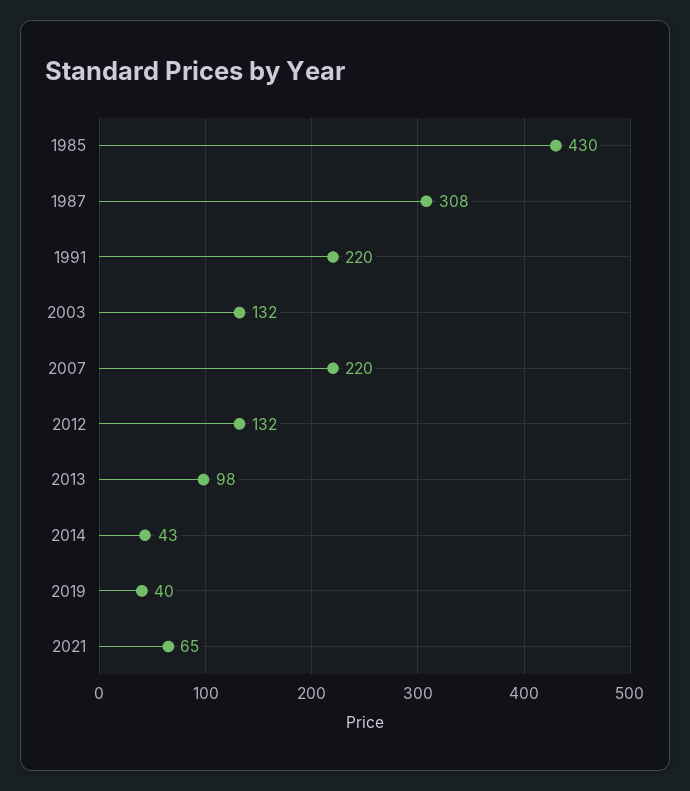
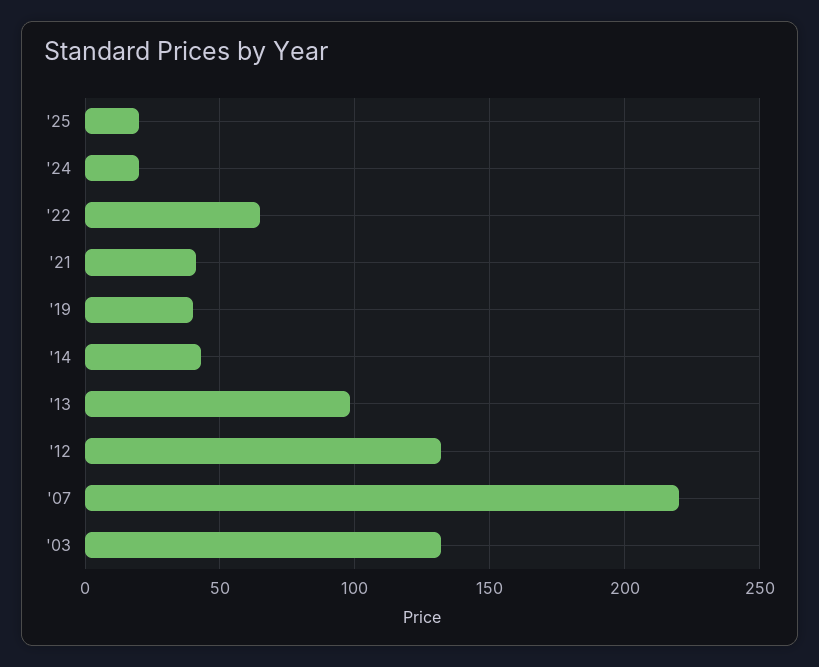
1985: 430 -> none
1987: 308 -> none
1991: 220 -> none
2021: 65 -> 40
'25: none -> 20
'24: none -> 20
'22: none -> 65

